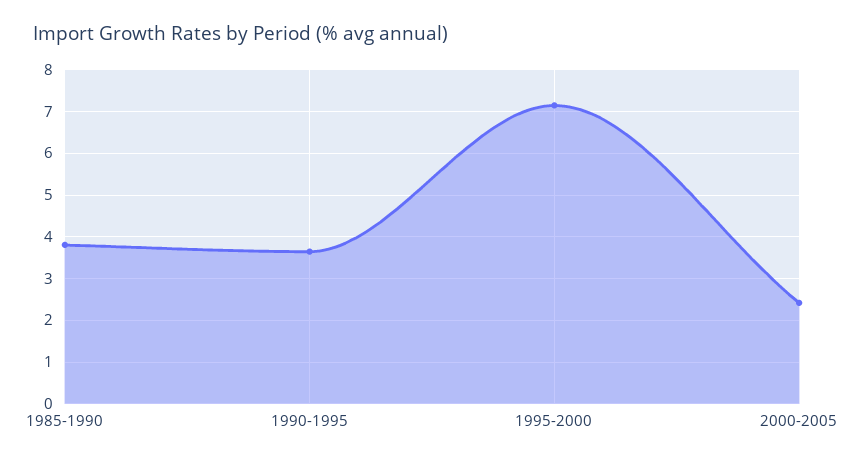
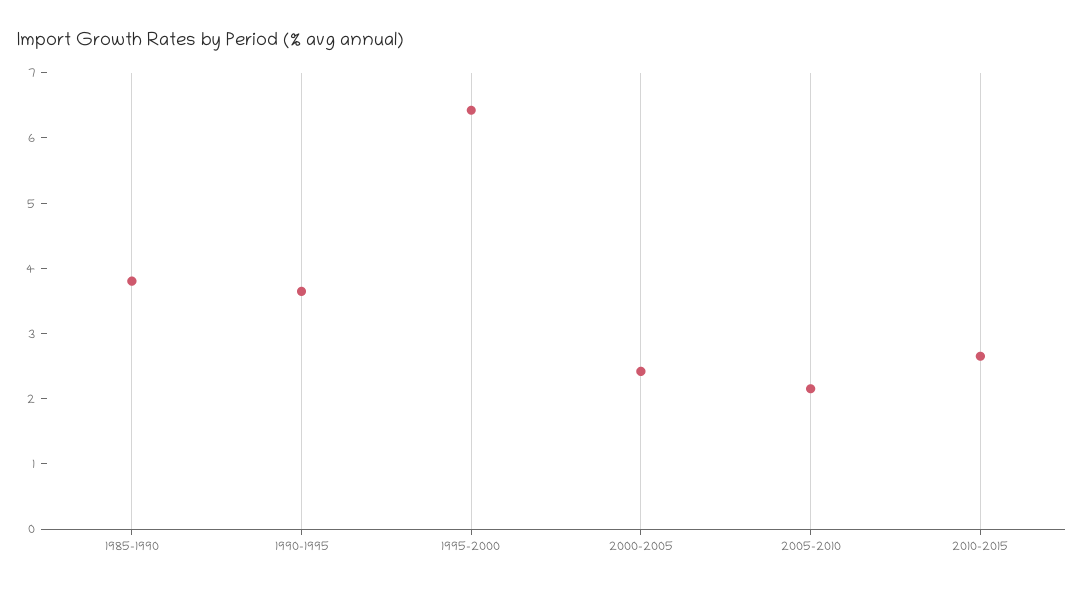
1995-2000: 7.2 -> 6.4
2005-2010: none -> 2.2
2010-2015: none -> 2.6

